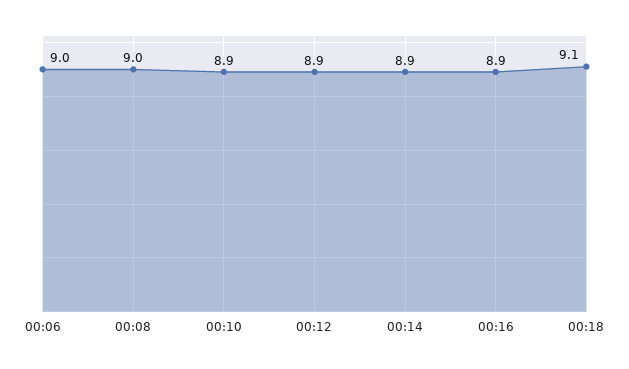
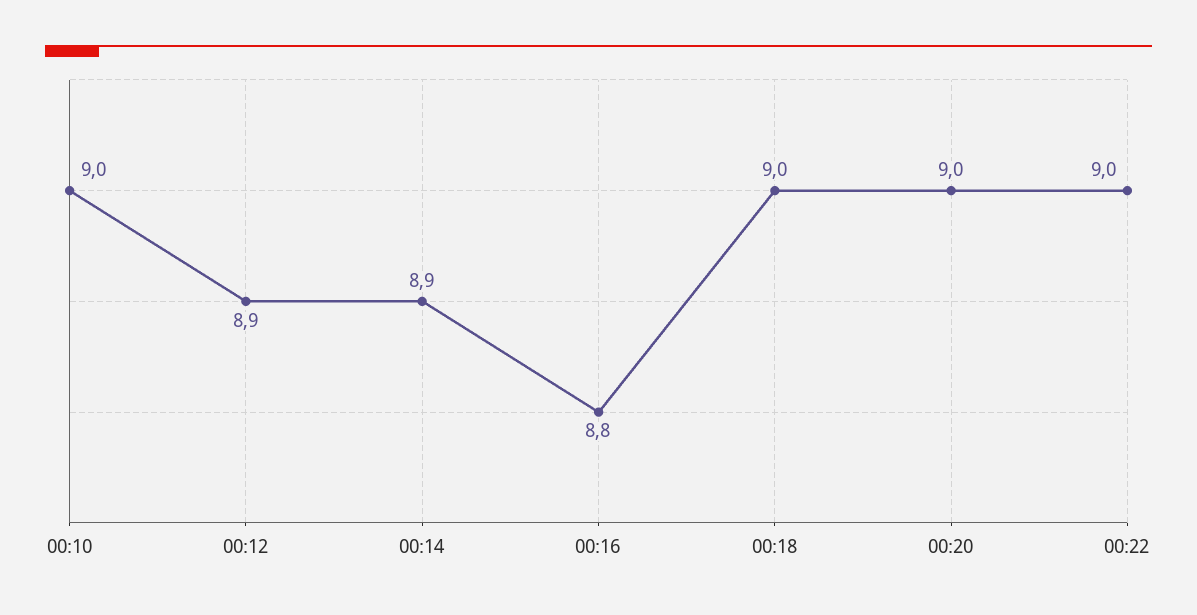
00:06: 9 -> none
00:08: 9 -> none
00:10: 8.9 -> 9
00:16: 8.9 -> 8.8
00:18: 9.1 -> 9
00:20: none -> 9
00:22: none -> 9

